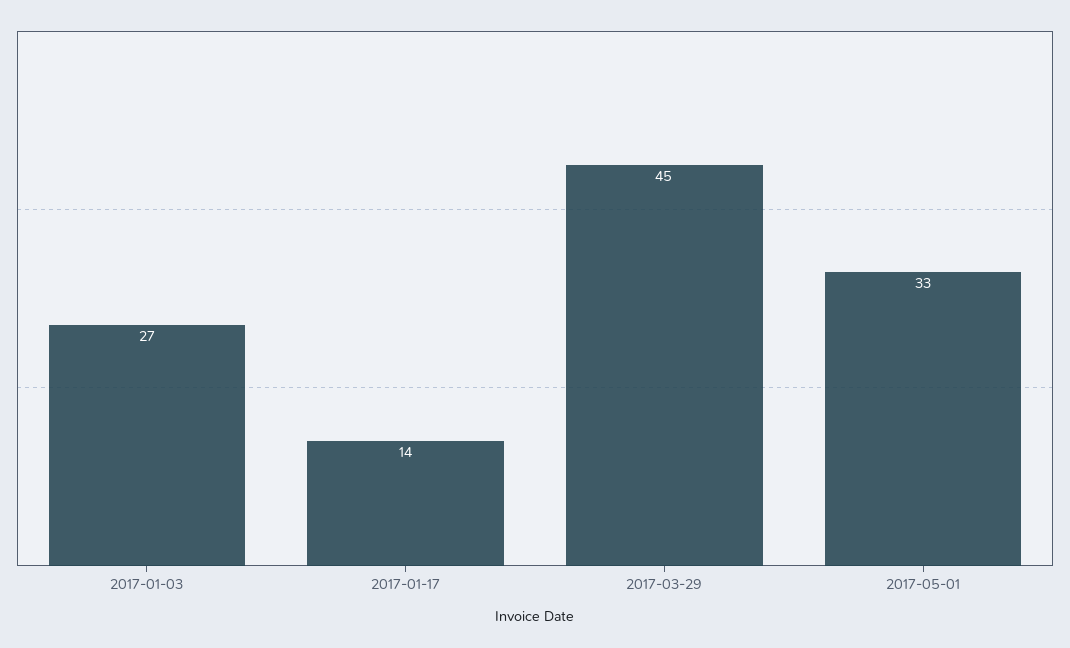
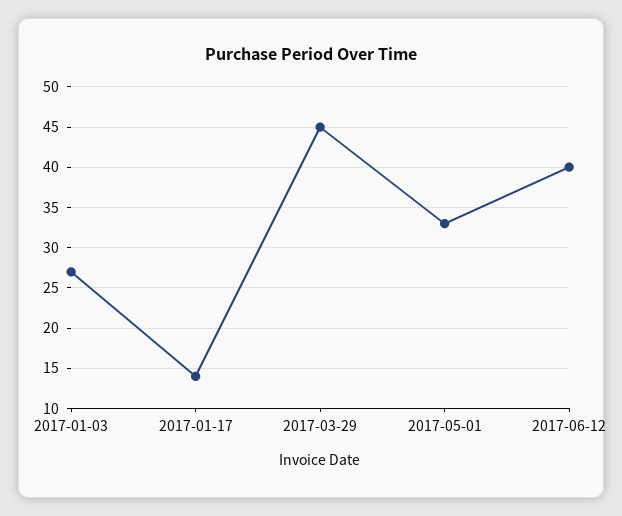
2017-06-12: none -> 40

